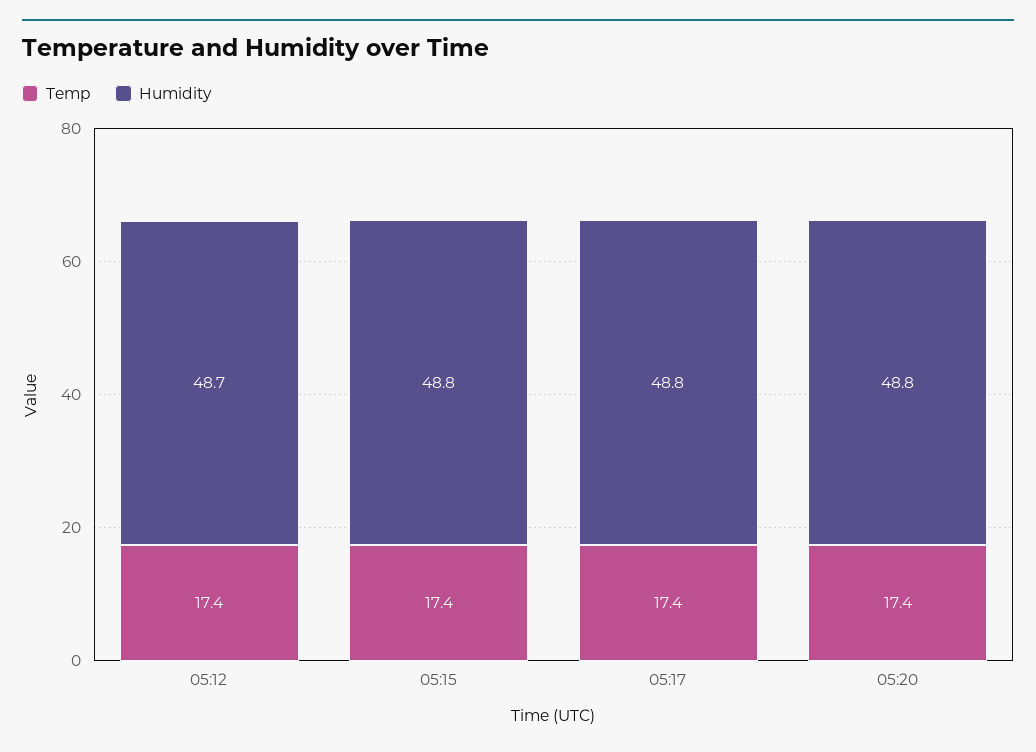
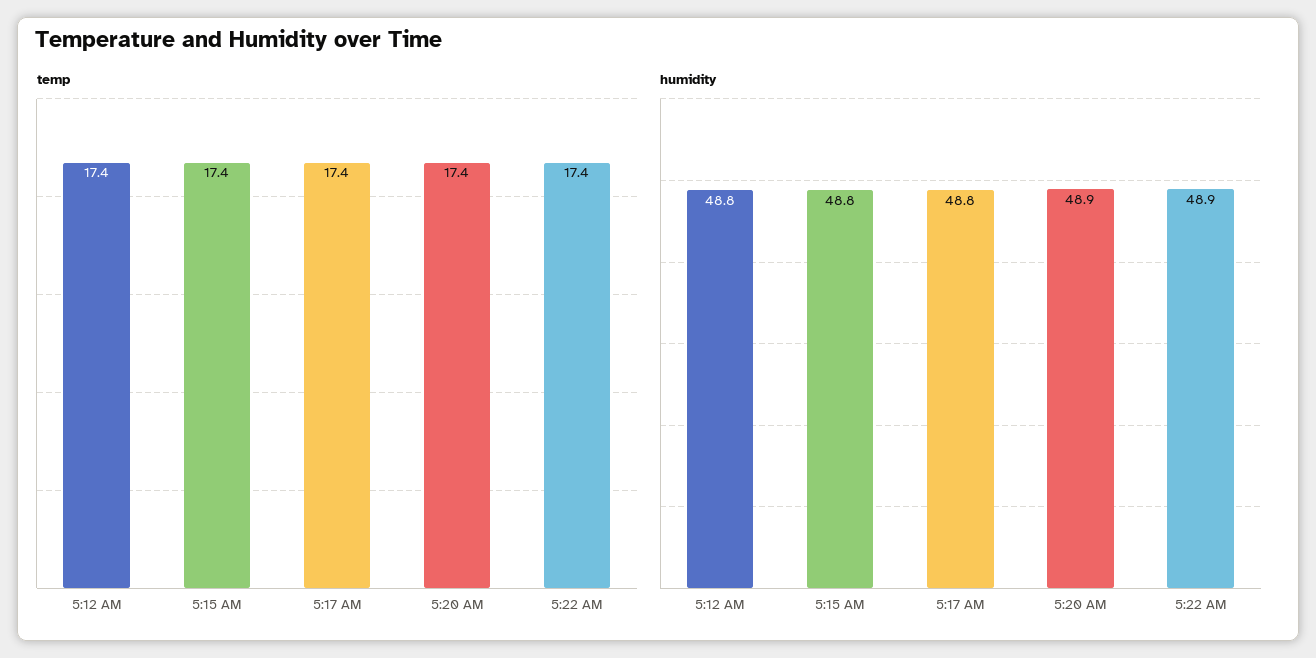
Humidity, 05:12: 48.7 -> 48.8
Humidity, 05:20: 48.8 -> 48.9
Temp, 5:22 AM: none -> 17.4
Humidity, 5:22 AM: none -> 48.9

